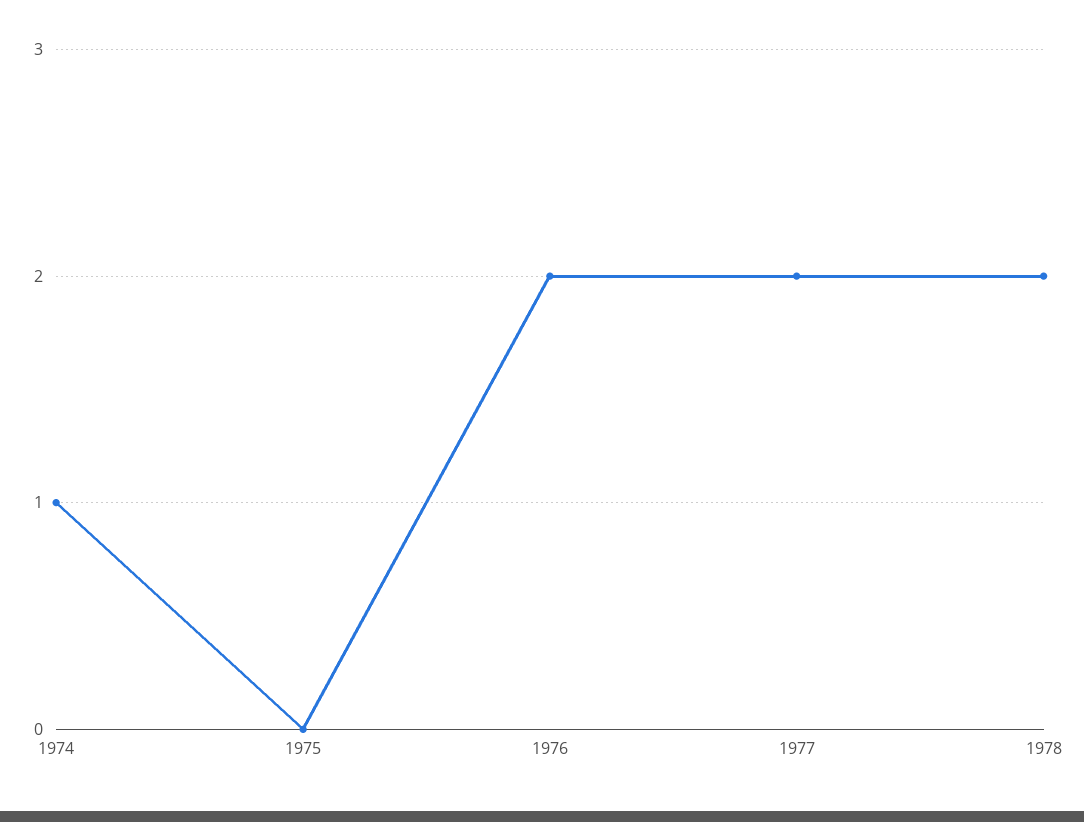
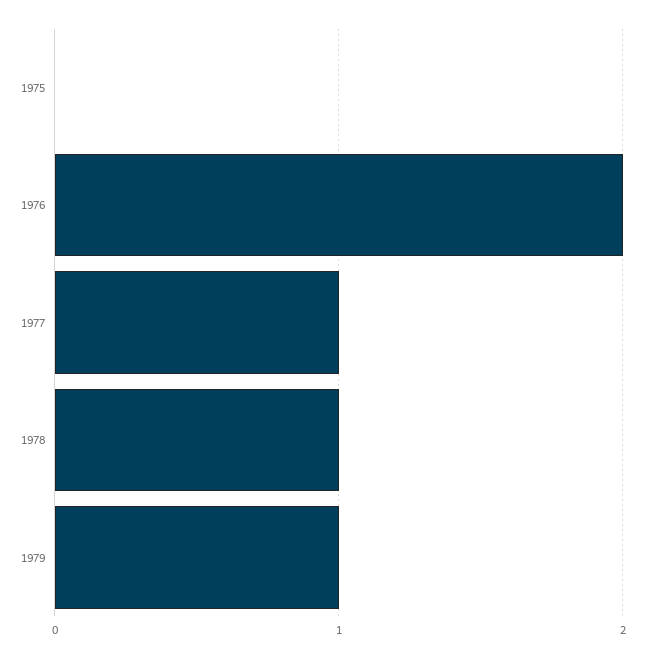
1974: 1 -> none
1977: 2 -> 1
1978: 2 -> 1
1979: none -> 1

